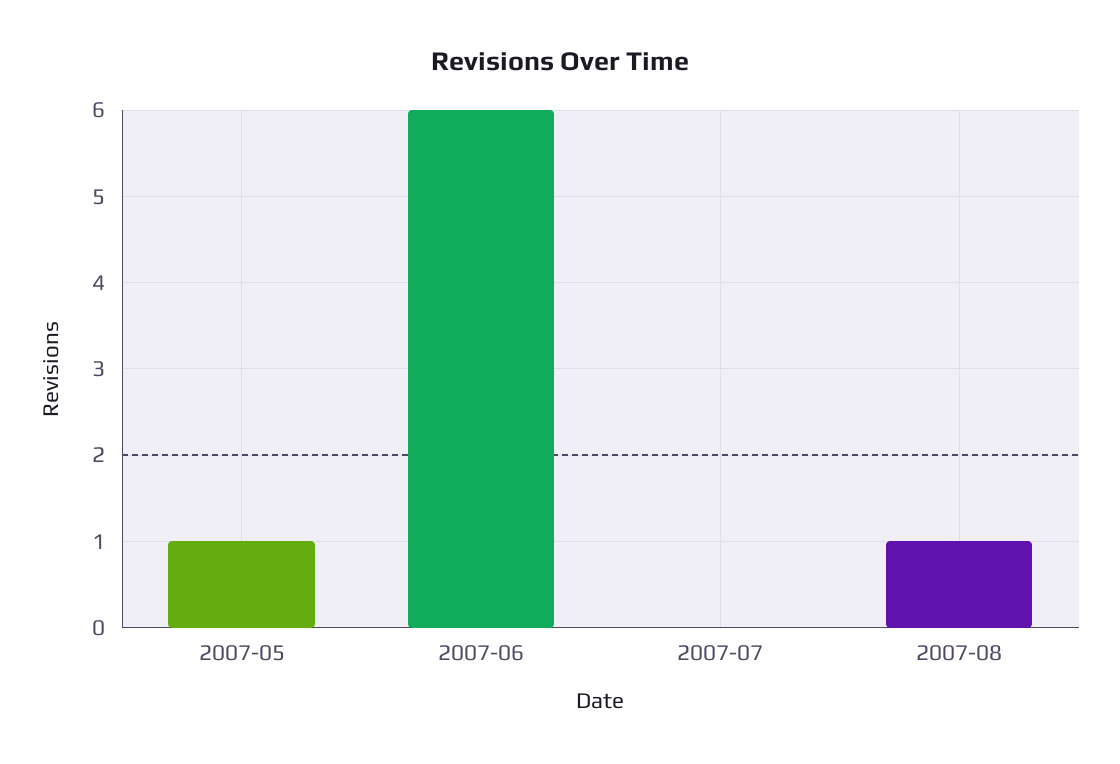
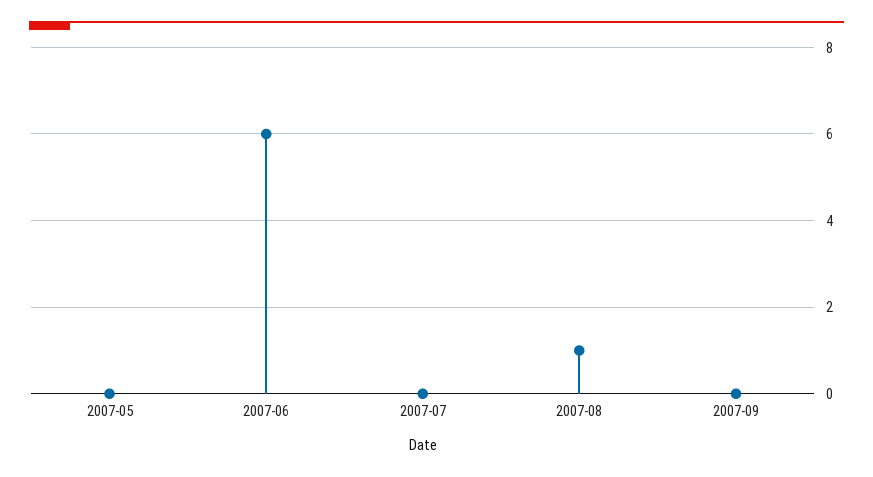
2007-05: 1 -> 0
2007-09: none -> 0

